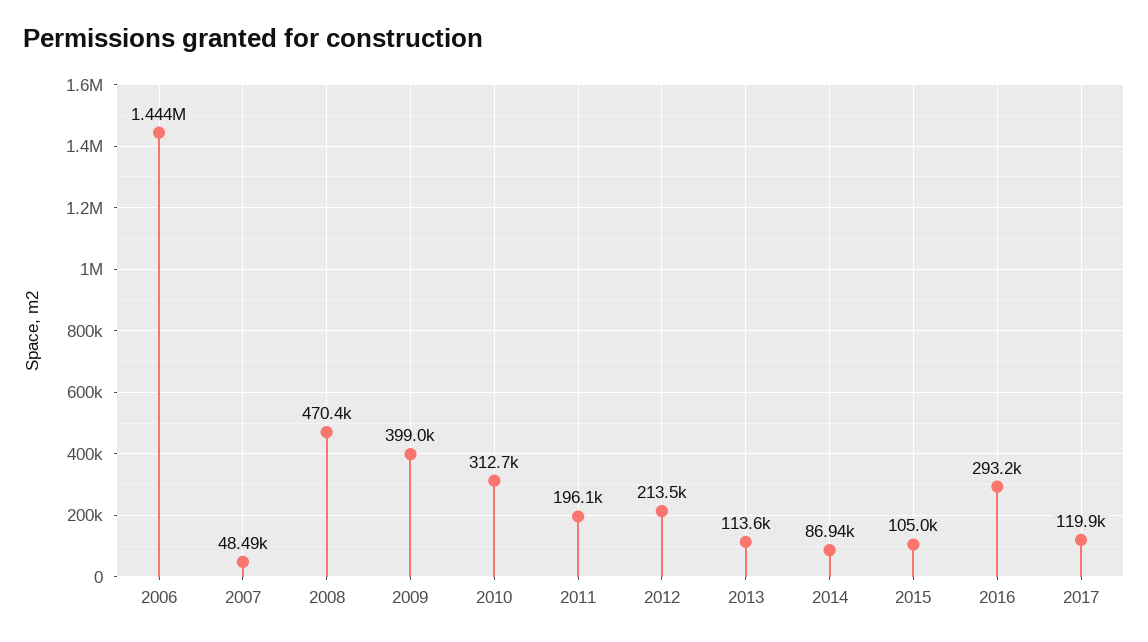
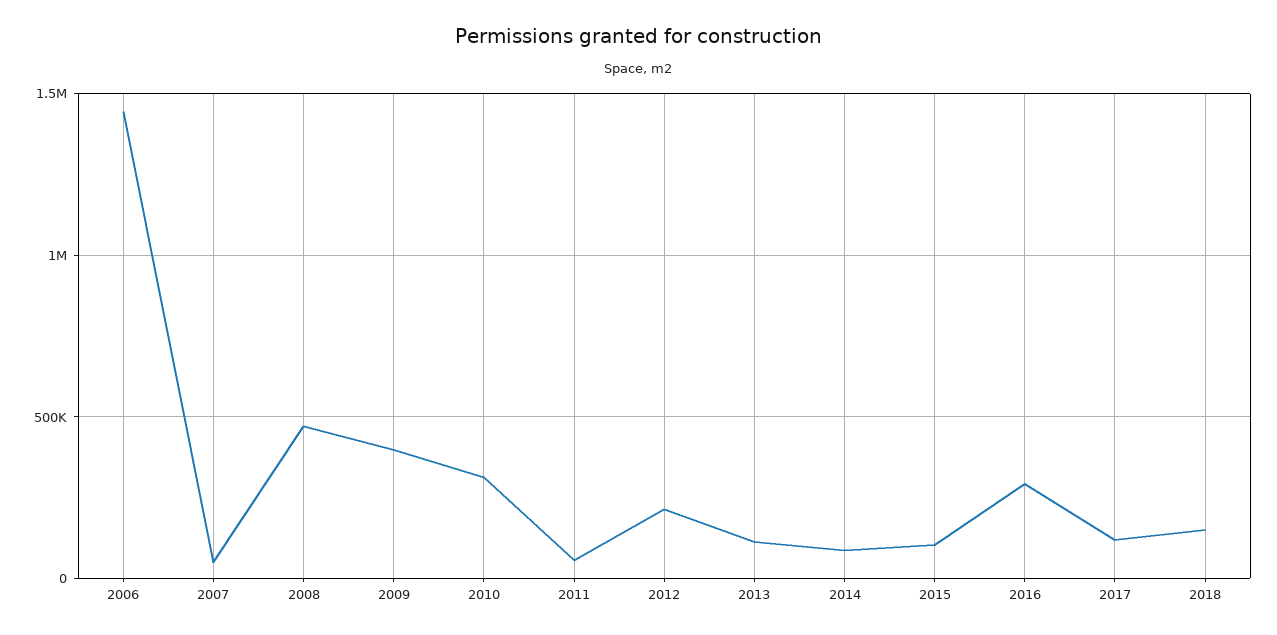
2011: 196100 -> 50000
2018: none -> 150000

